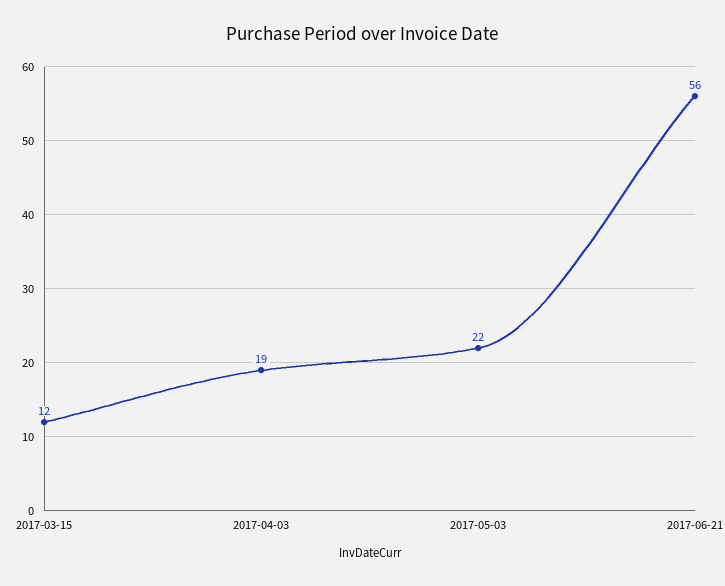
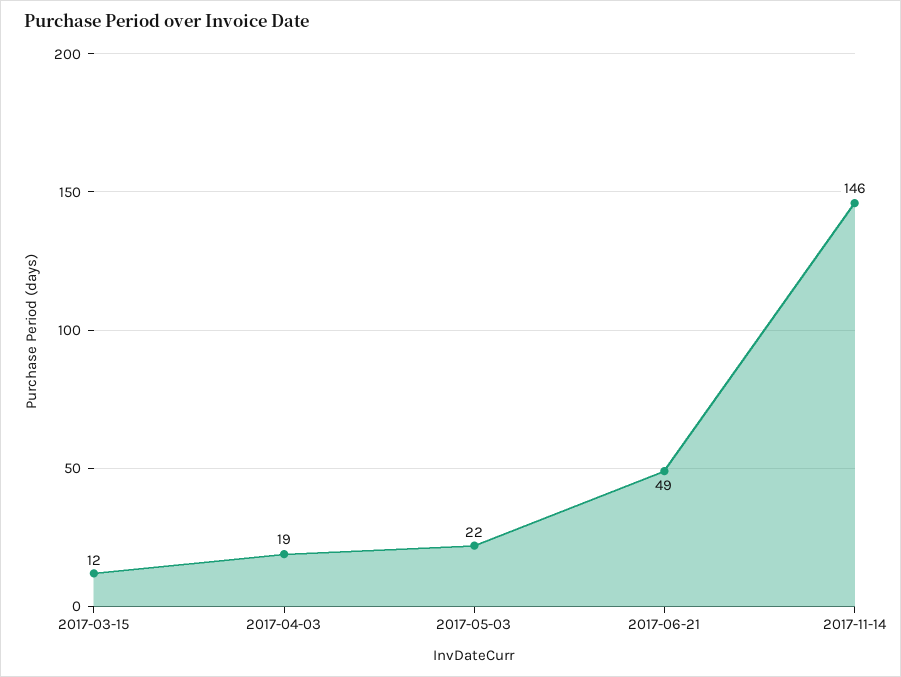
2017-06-21: 56 -> 49
2017-11-14: none -> 146

